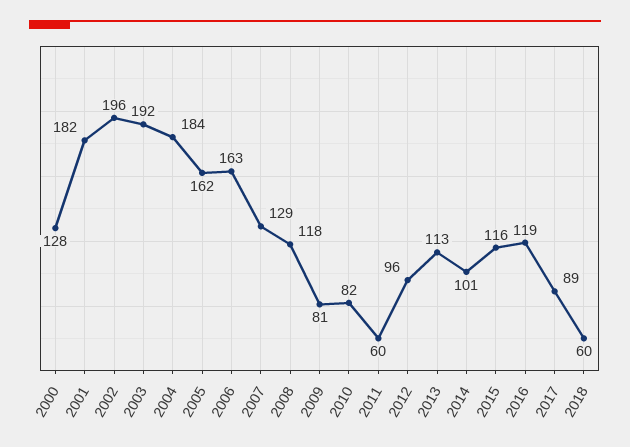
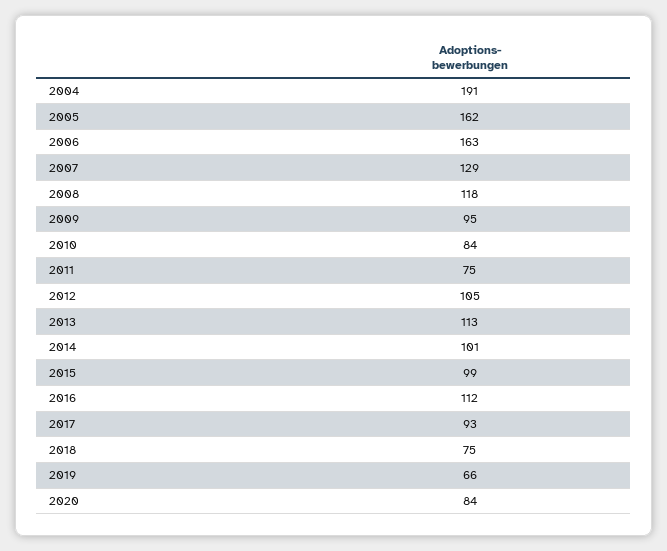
2000: 128 -> none
2001: 182 -> none
2002: 196 -> none
2003: 192 -> none
2004: 184 -> 191
2009: 81 -> 95
2010: 82 -> 84
2011: 60 -> 75
2012: 96 -> 105
2015: 116 -> 99
2016: 119 -> 112
2017: 89 -> 93
2018: 60 -> 75
2019: none -> 66
2020: none -> 84

